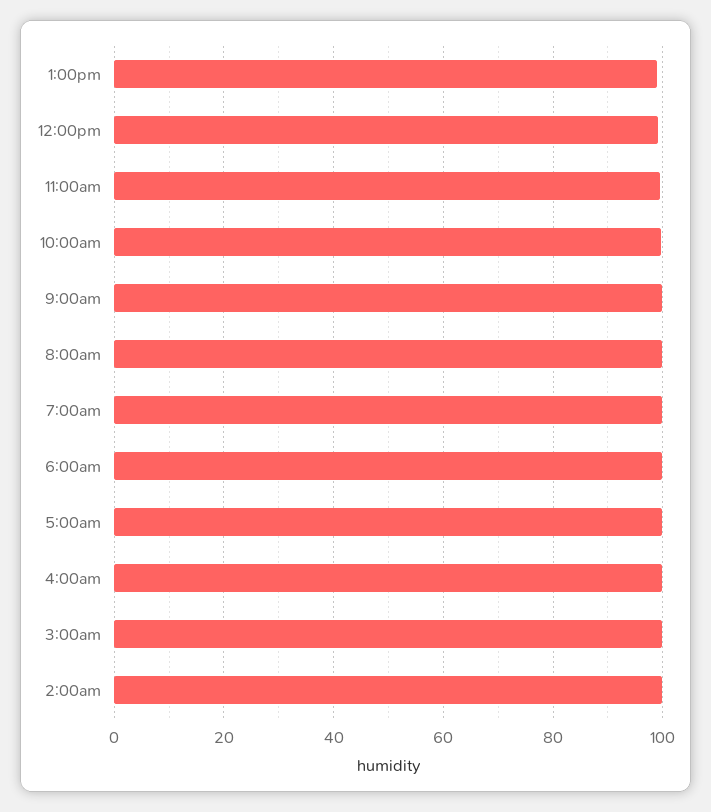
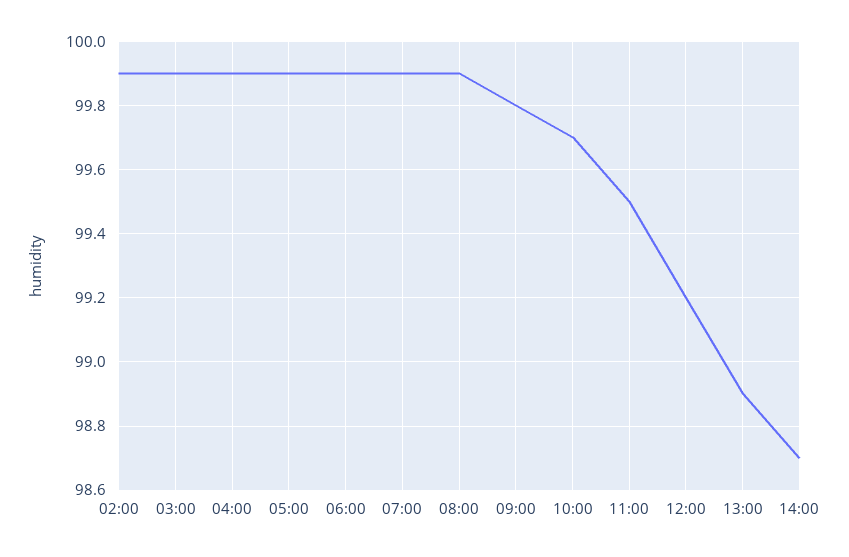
14:00: none -> 98.7

